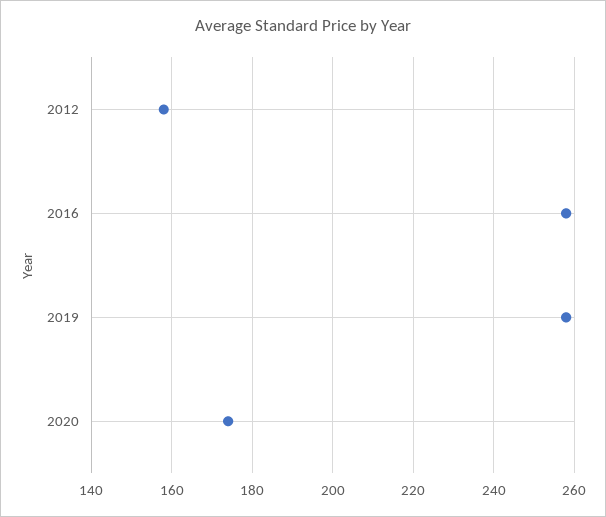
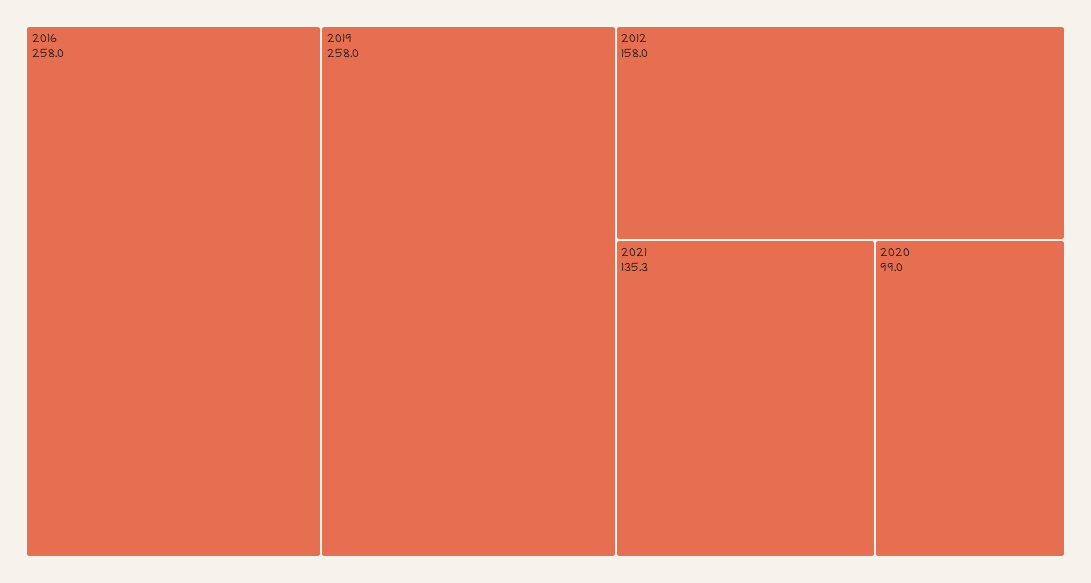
2020: 175 -> 99
2021: none -> 135.3

